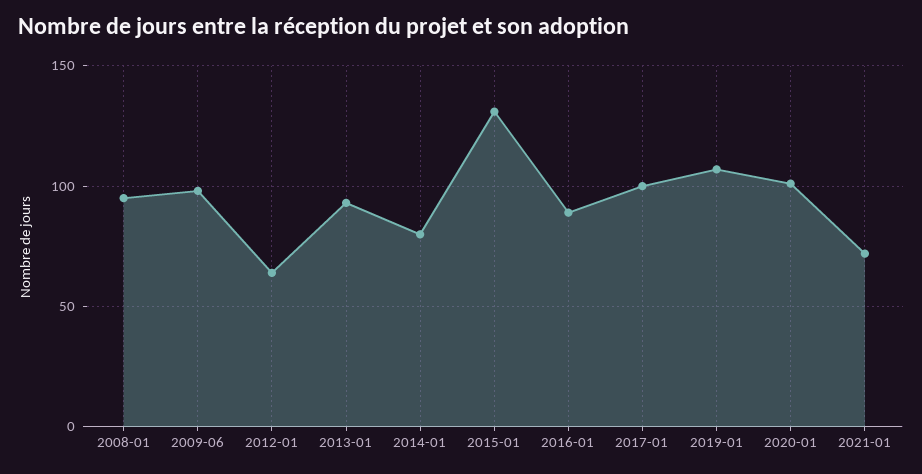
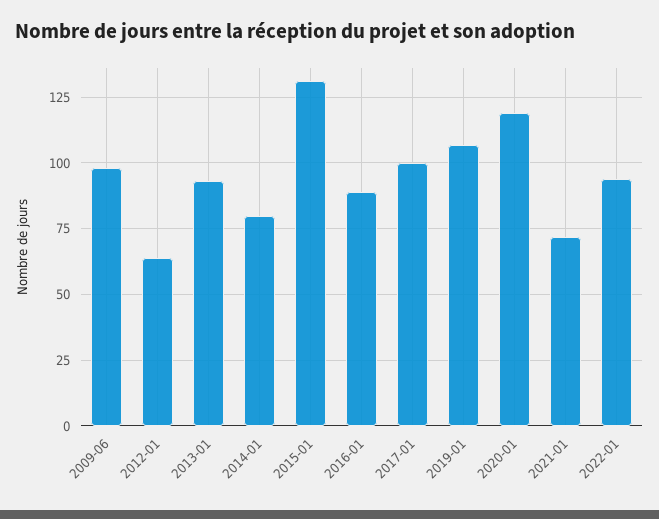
2008-01: 95 -> none
2020-01: 100 -> 120
2022-01: none -> 95

